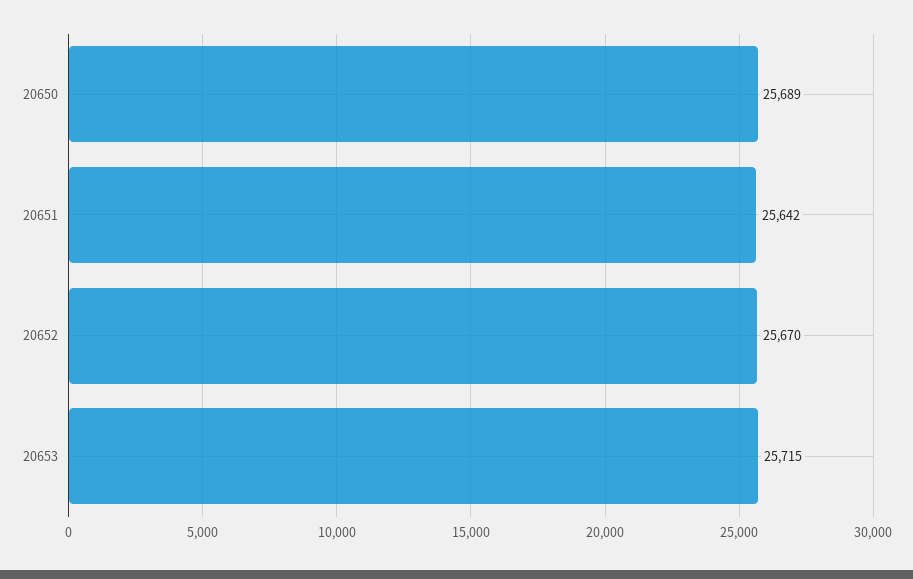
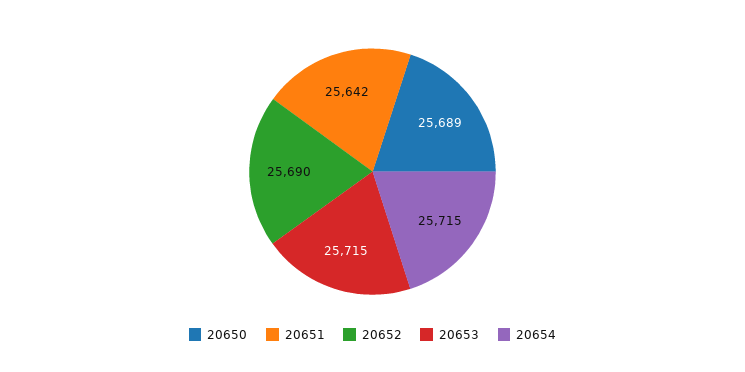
20652: 25670 -> 25690
20654: none -> 25715

